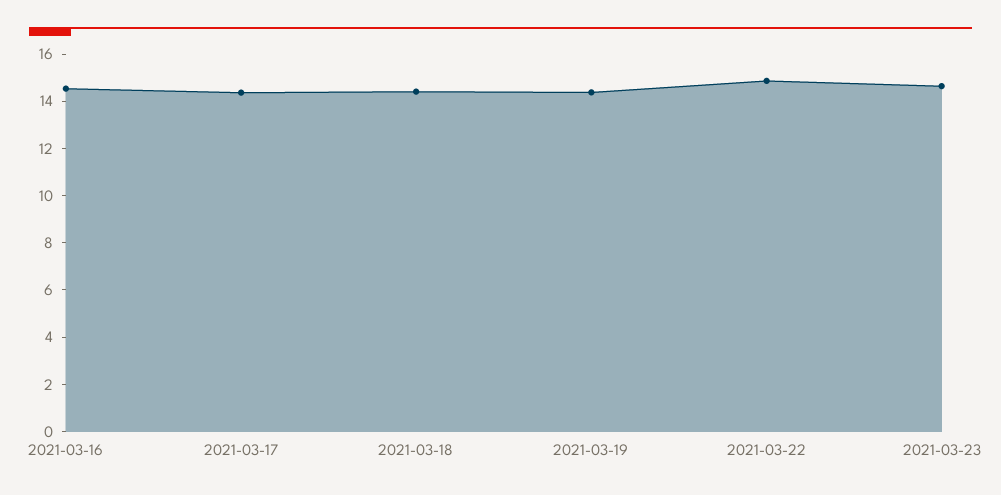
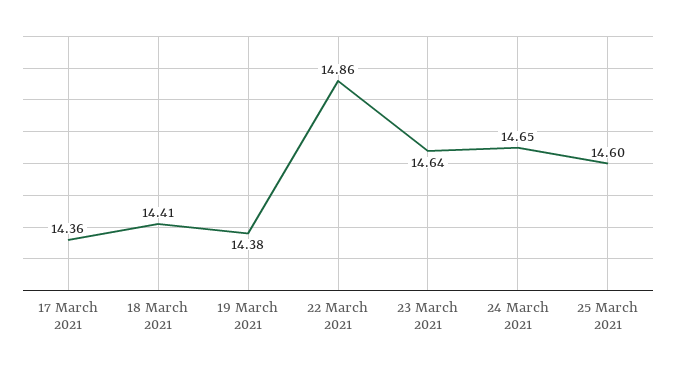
2021-03-16: 14.5 -> none
24 March 2021: none -> 14.65
25 March 2021: none -> 14.6

